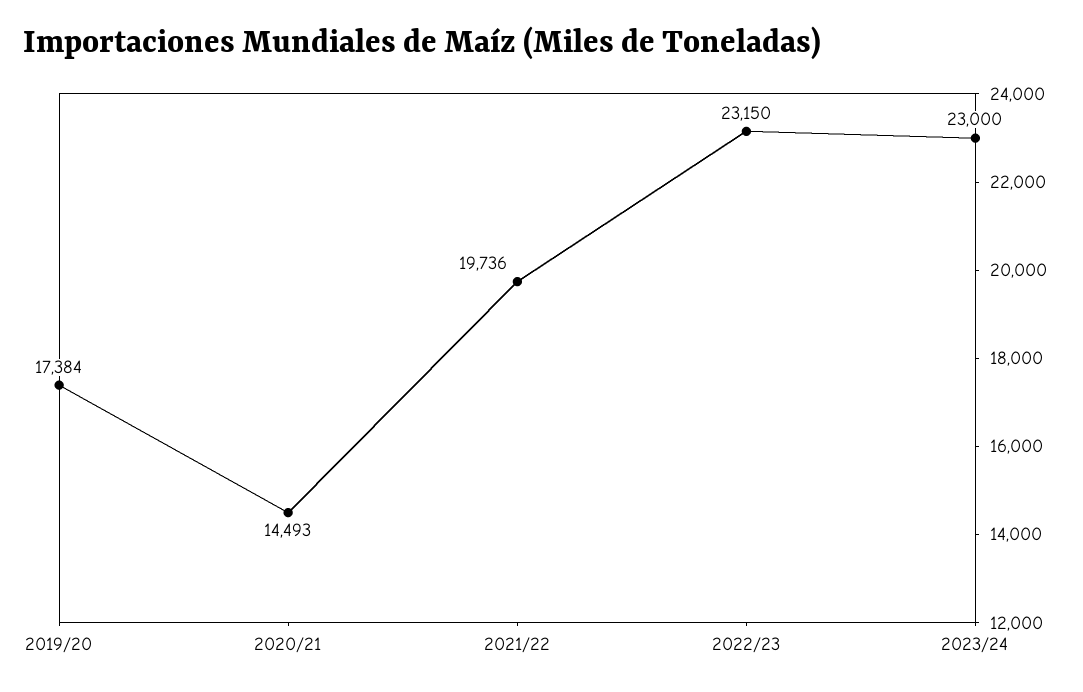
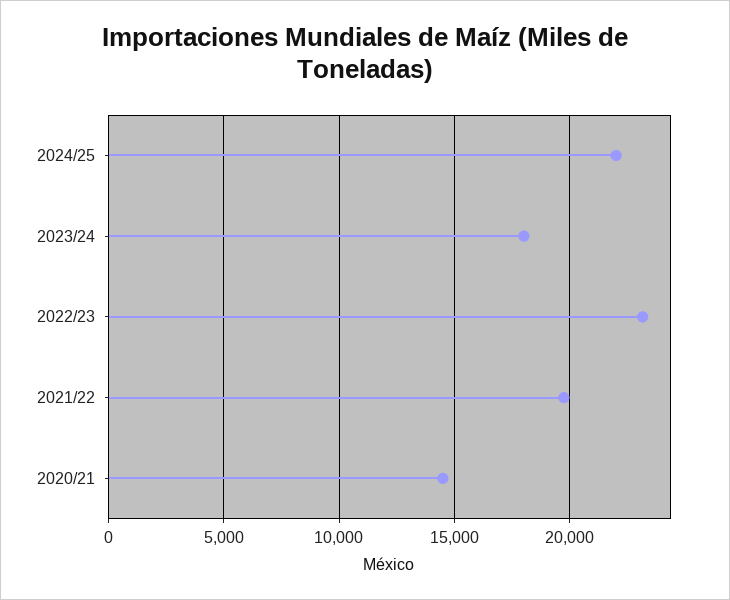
2019/20: 17384 -> none
2023/24: 23000 -> 18000
2024/25: none -> 22000

